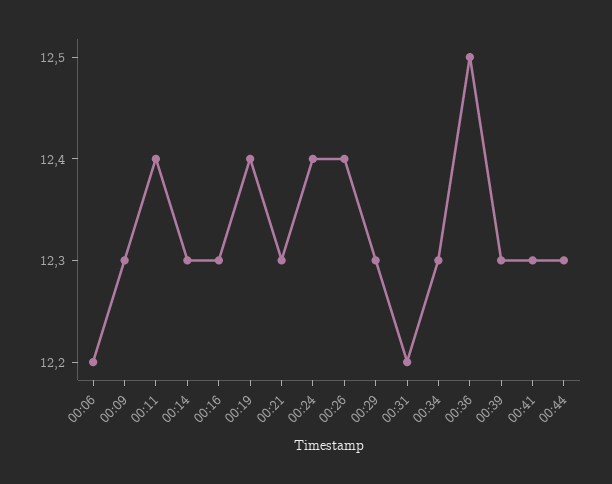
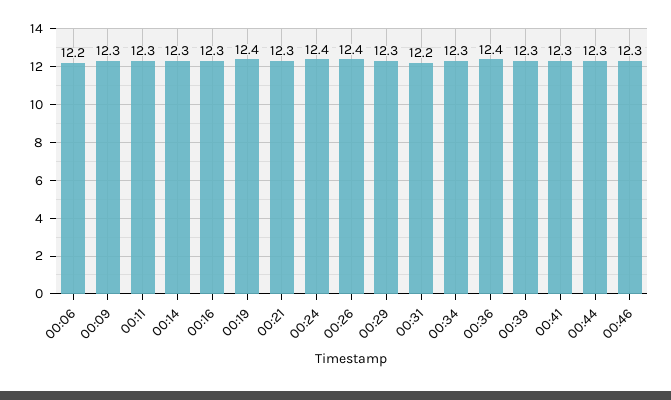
00:11: 12.4 -> 12.3
00:36: 12.5 -> 12.4
00:46: none -> 12.3

